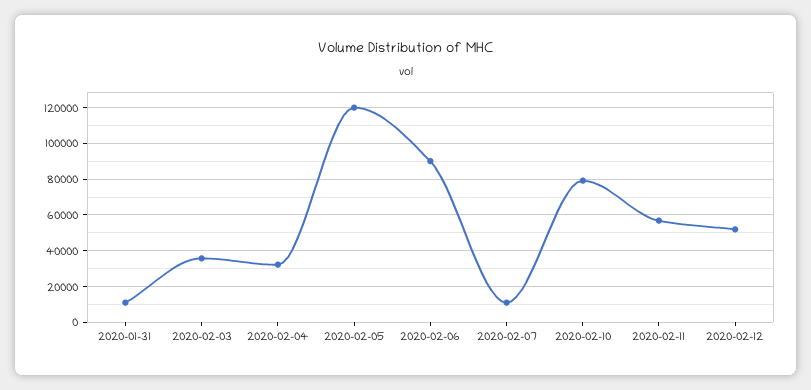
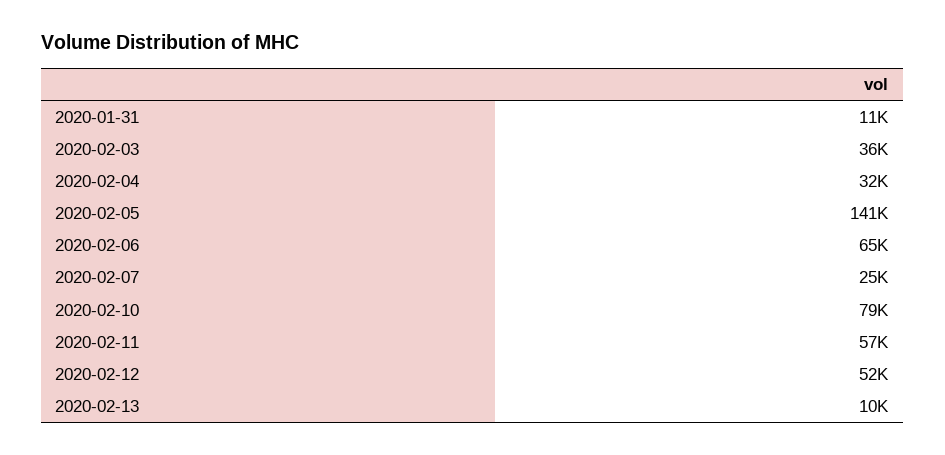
2020-02-05: 120000 -> 141000
2020-02-06: 90000 -> 65000
2020-02-07: 10000 -> 25000
2020-02-13: none -> 10000

